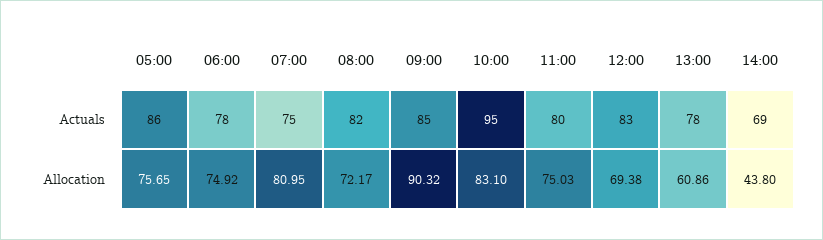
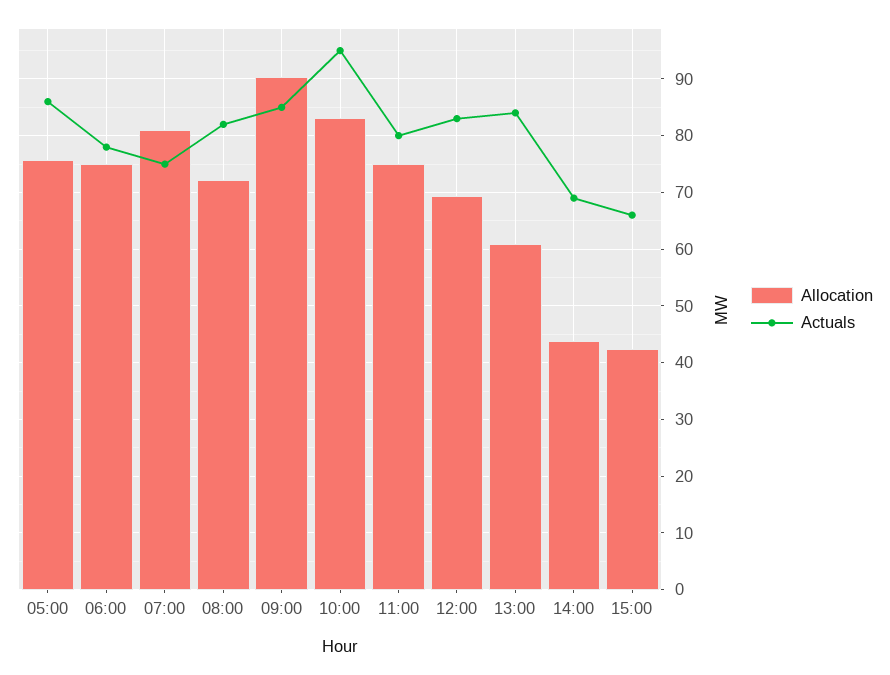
Actuals, 13:00: 78 -> 84
Allocation, 15:00: none -> 42
Actuals, 15:00: none -> 66

